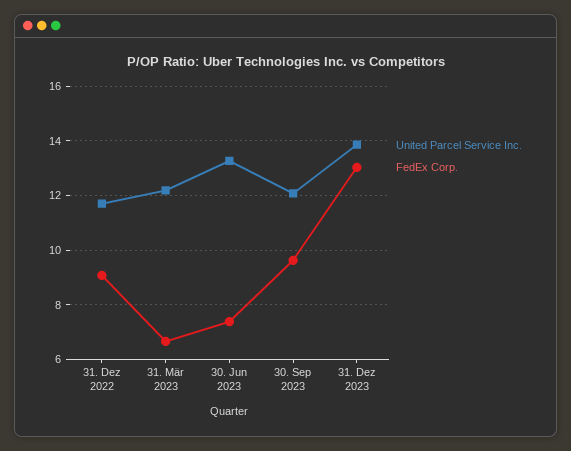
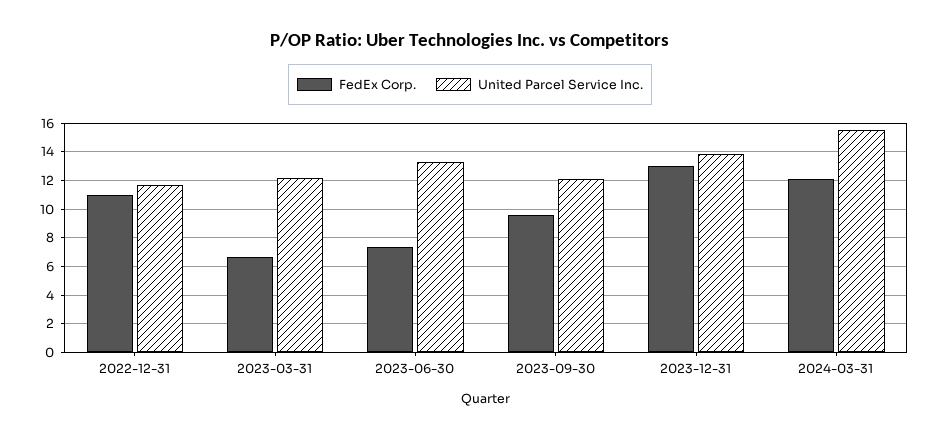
FedEx Corp., 31. Dez 2022: 9 -> 11
FedEx Corp., 2024-03-31: none -> 12
United Parcel Service Inc., 2024-03-31: none -> 15.5

